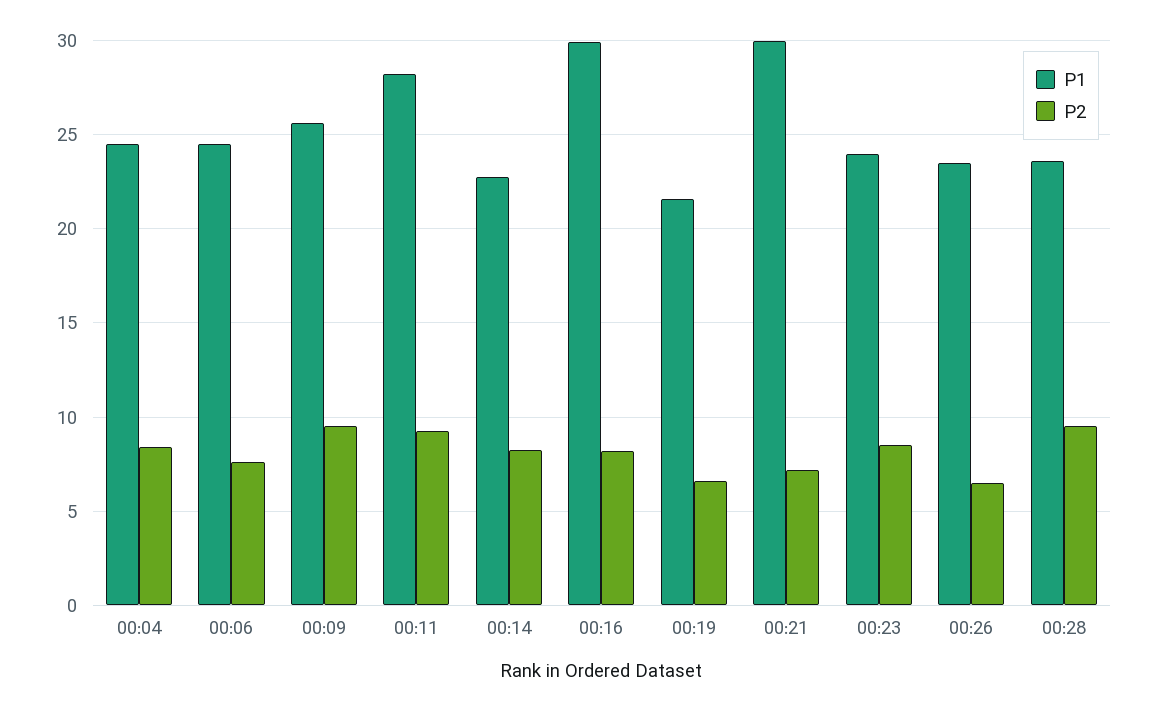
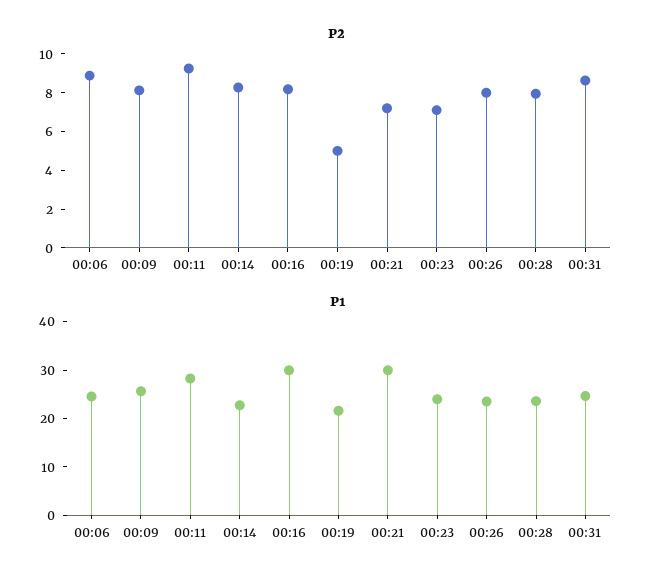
P1, 00:04: 24.5 -> none
P2, 00:04: 8.5 -> none
P2, 00:06: 7.5 -> 9
P2, 00:09: 9.5 -> 8
P2, 00:19: 6.5 -> 5
P2, 00:23: 8.5 -> 7
P2, 00:26: 6.5 -> 8
P2, 00:28: 9.5 -> 8
P2, 00:31: none -> 8.5
P1, 00:31: none -> 24

